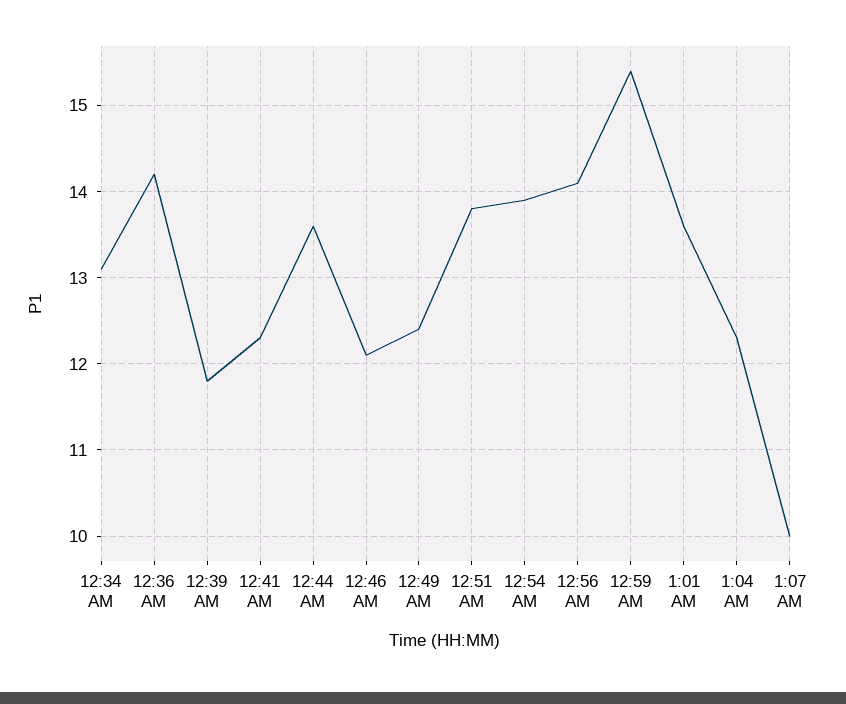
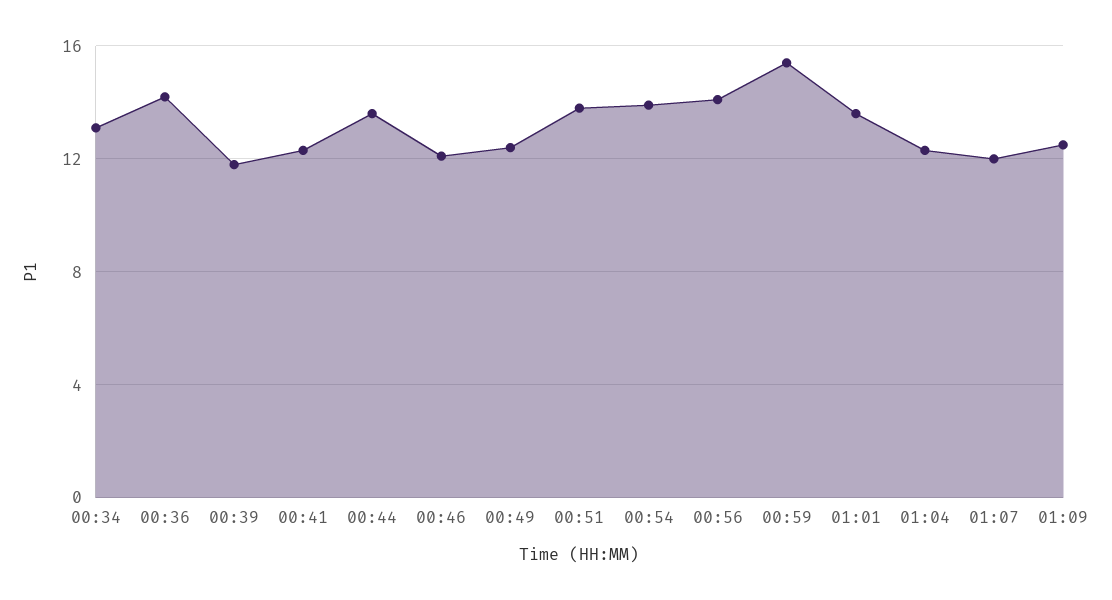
1:07 AM: 10 -> 12
01:09: none -> 12.5

